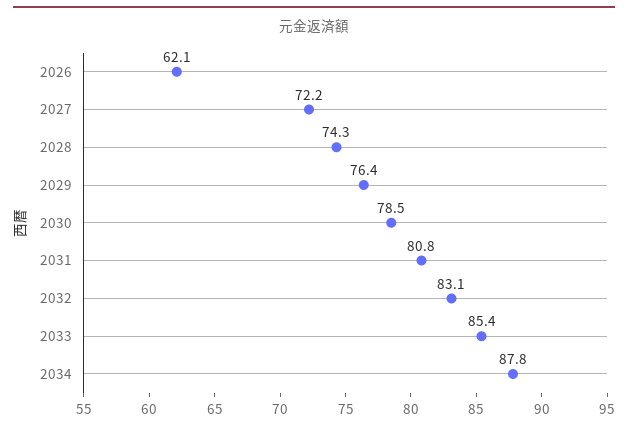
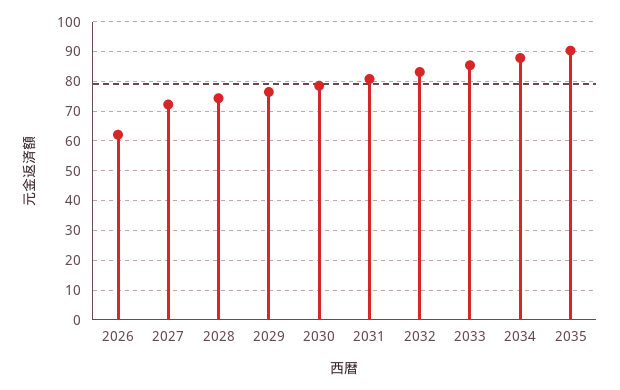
2035: none -> 90

